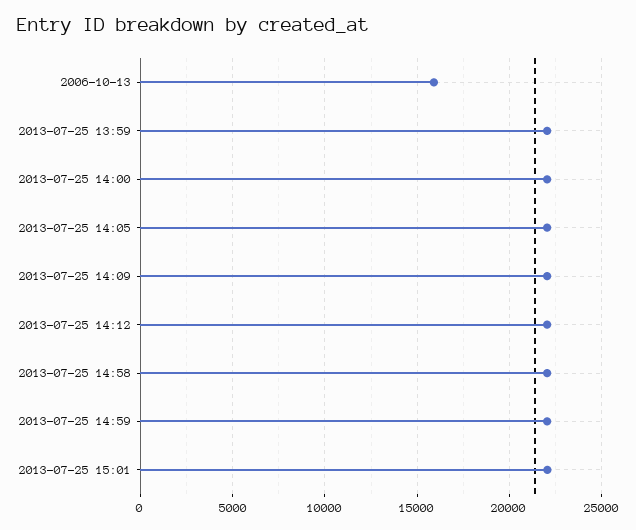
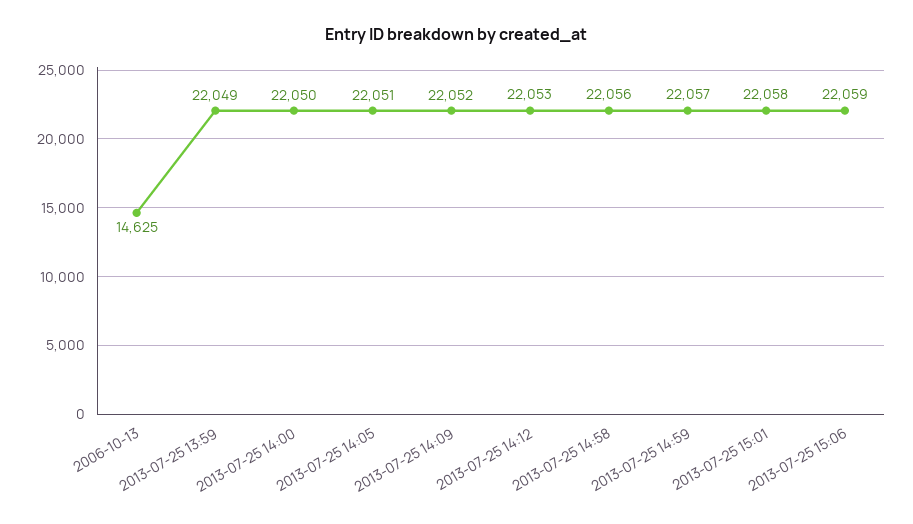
2006-10-13: 16000 -> 14625
2013-07-25 15:06: none -> 22059

